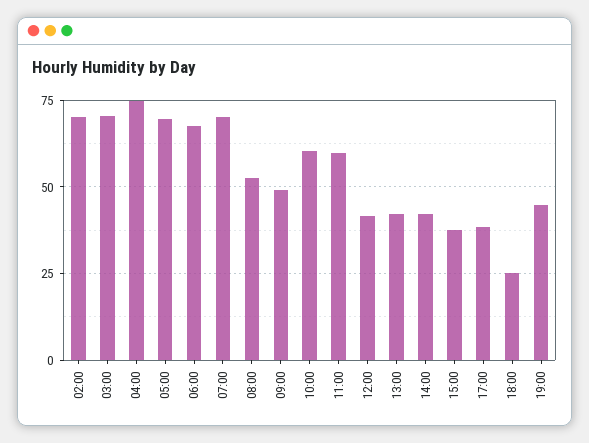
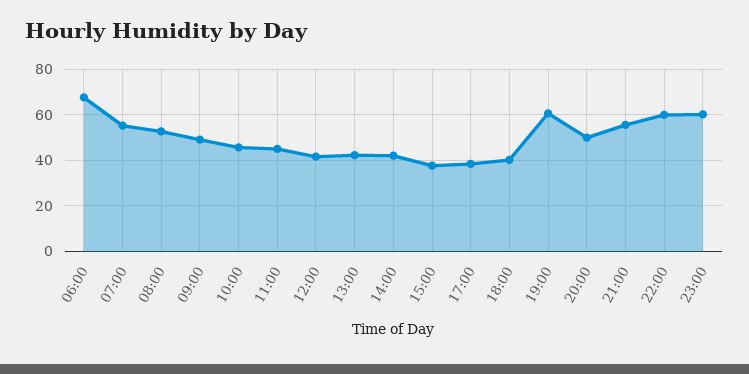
02:00: 70 -> none
03:00: 70 -> none
04:00: 75 -> none
05:00: 70 -> none
07:00: 70 -> 55
10:00: 60 -> 45
11:00: 60 -> 45
18:00: 25 -> 40
19:00: 45 -> 60
20:00: none -> 50
21:00: none -> 55
22:00: none -> 60
23:00: none -> 60

